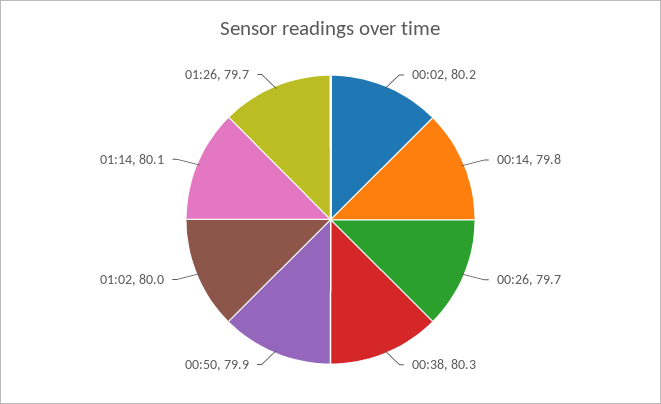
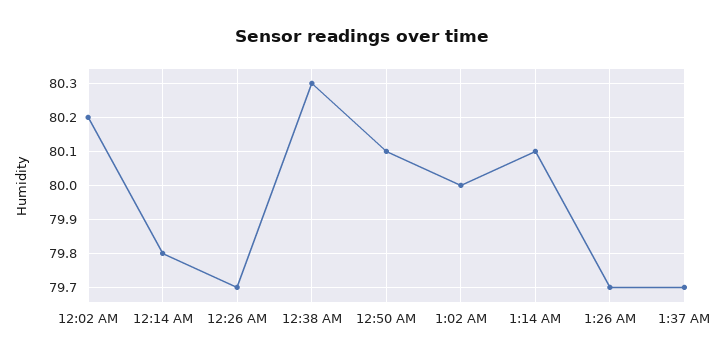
00:50: 79.9 -> 80.1
1:37 AM: none -> 79.7

